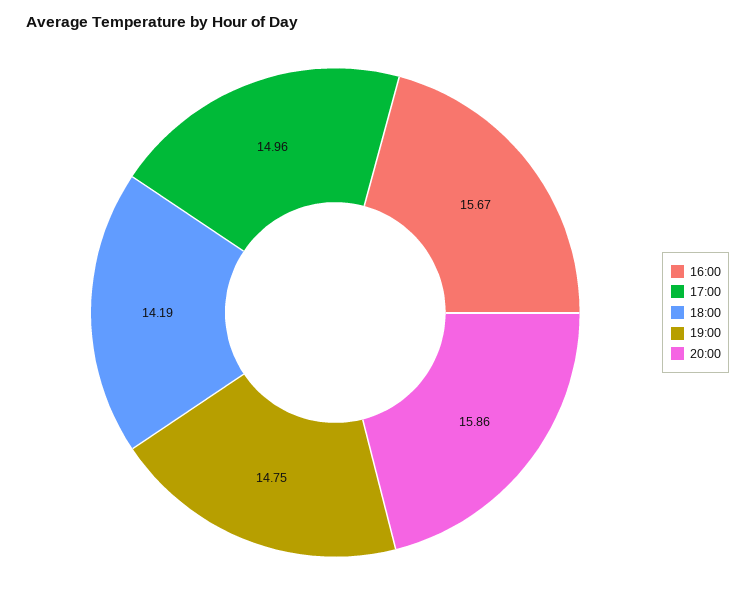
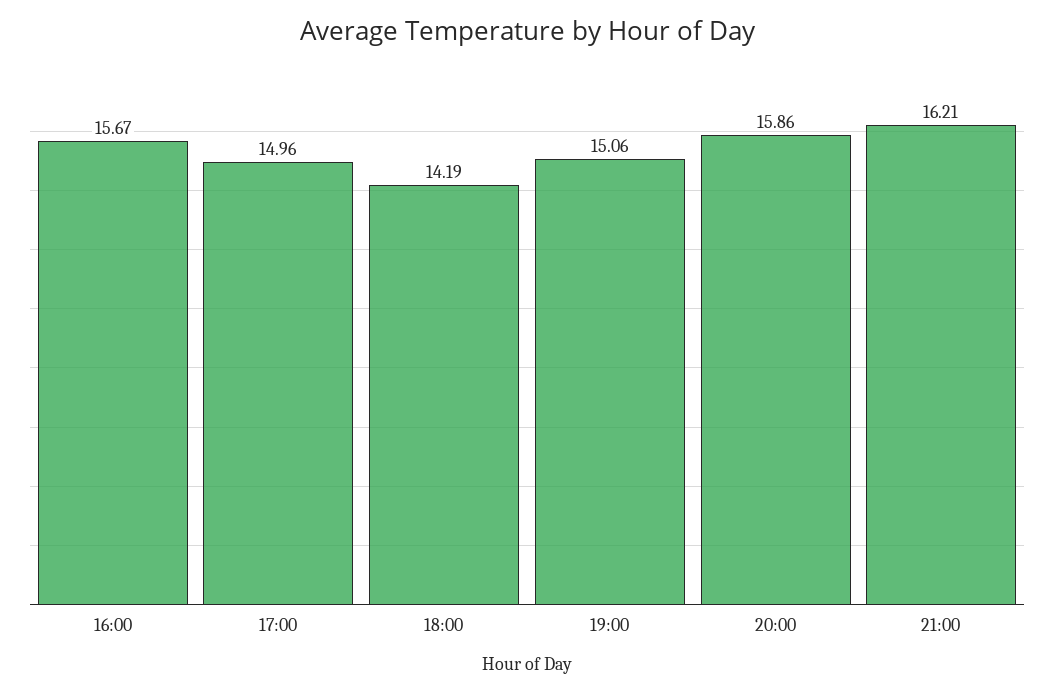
19:00: 14.75 -> 15.06
21:00: none -> 16.21

